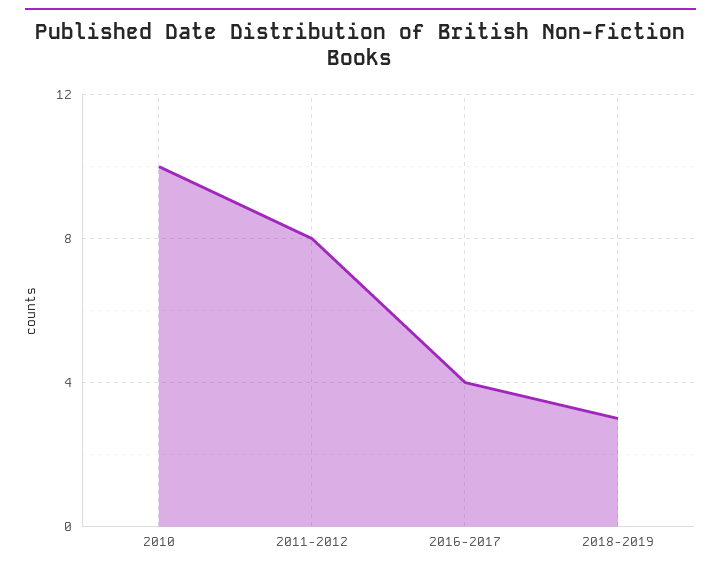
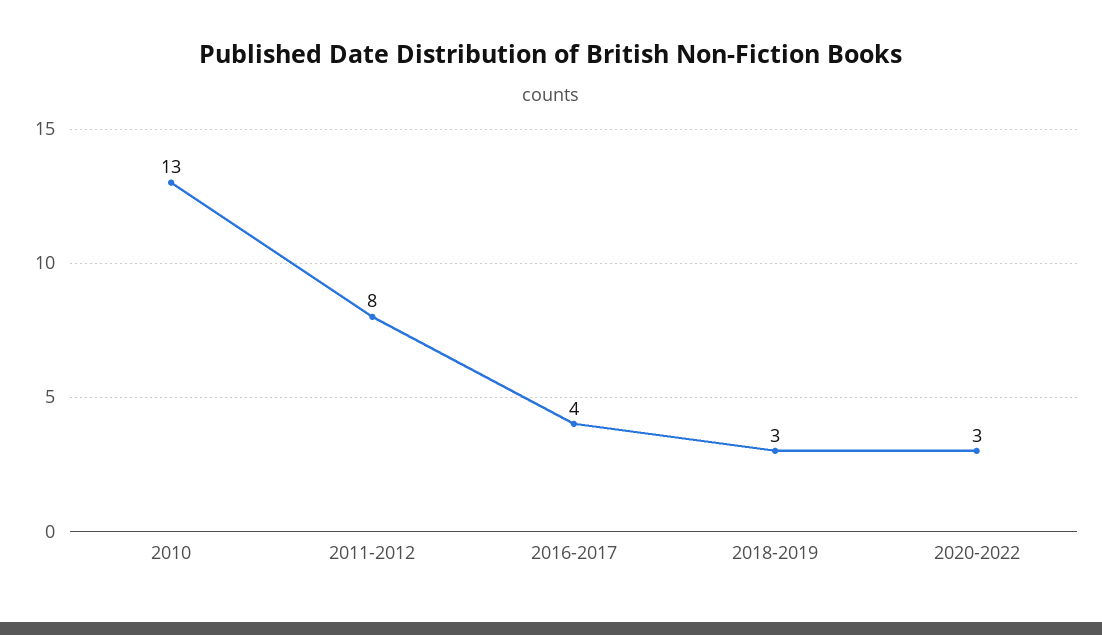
2010: 10 -> 13
2020-2022: none -> 3

